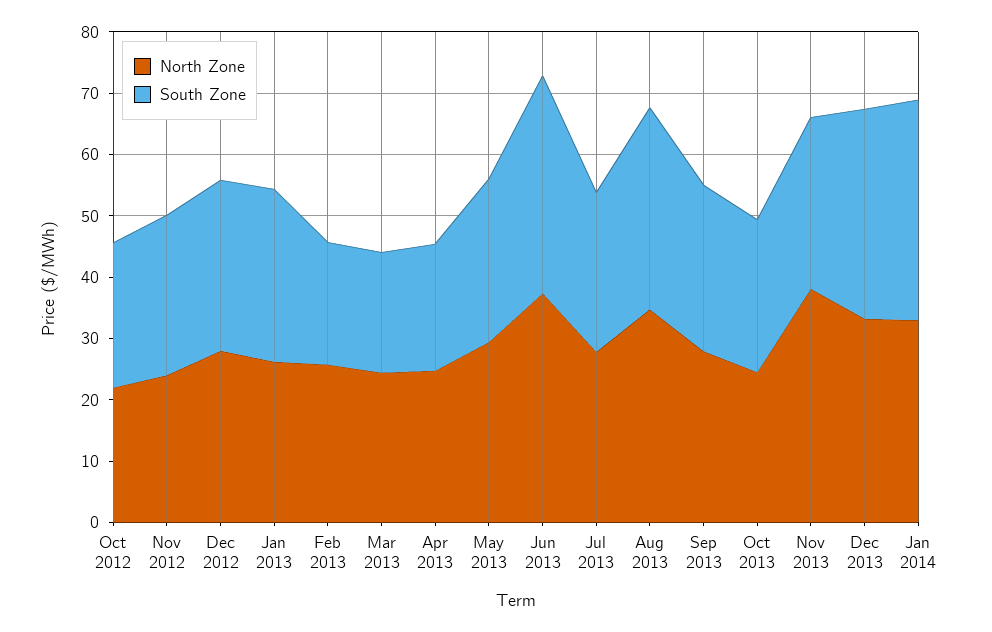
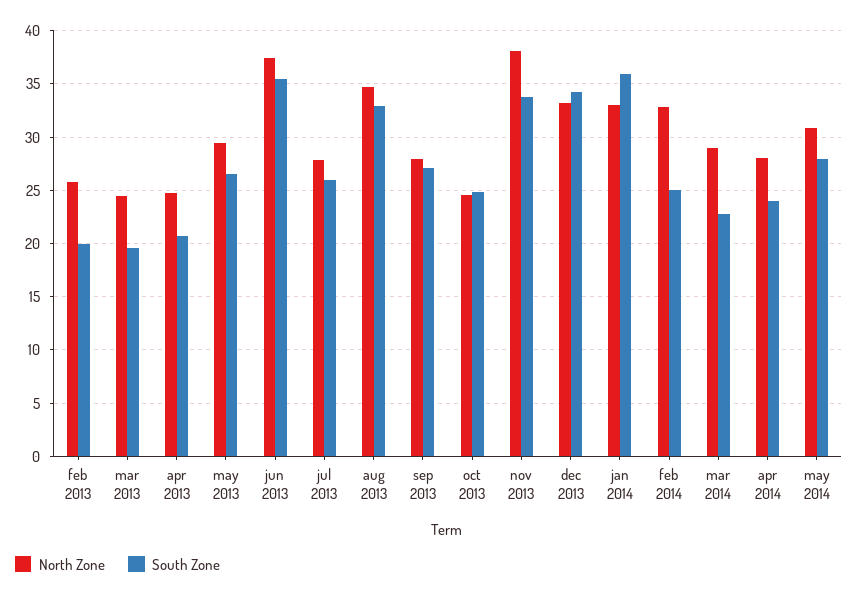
North Zone, Oct 2012: 22 -> none
South Zone, Oct 2012: 24 -> none
North Zone, Nov 2012: 24 -> none
South Zone, Nov 2012: 26 -> none
North Zone, Dec 2012: 28 -> none
South Zone, Dec 2012: 28 -> none
North Zone, Jan 2013: 26 -> none
South Zone, Jan 2013: 28 -> none
South Zone, Nov 2013: 28 -> 34
North Zone, feb 2014: none -> 33
South Zone, feb 2014: none -> 25
North Zone, mar 2014: none -> 29
South Zone, mar 2014: none -> 23
North Zone, apr 2014: none -> 28
South Zone, apr 2014: none -> 24
North Zone, may 2014: none -> 31
South Zone, may 2014: none -> 28

